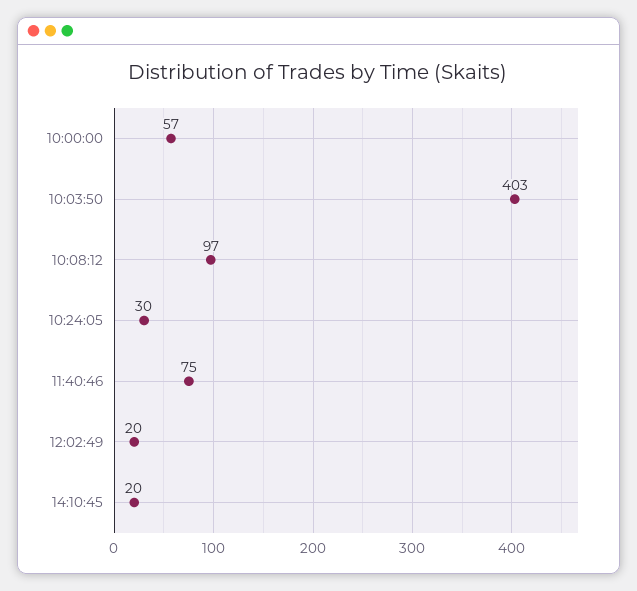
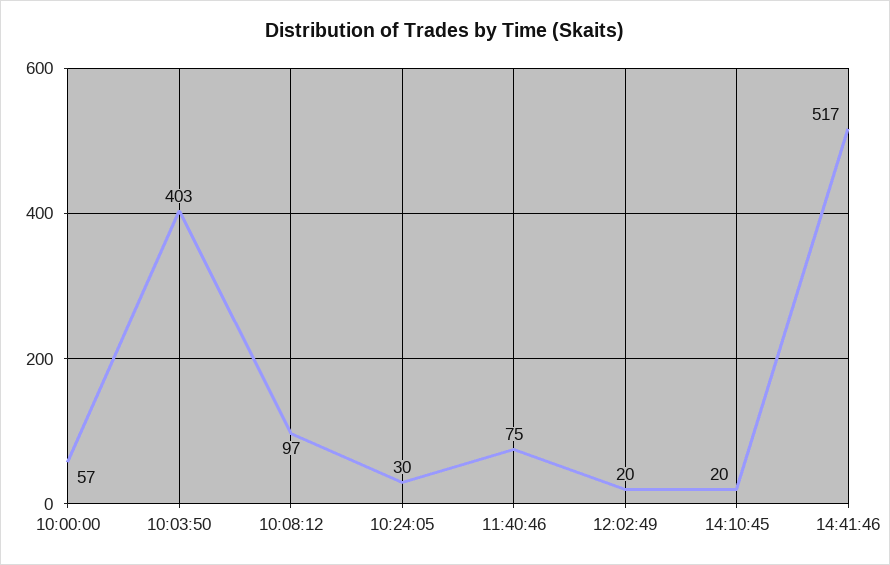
14:41:46: none -> 517

